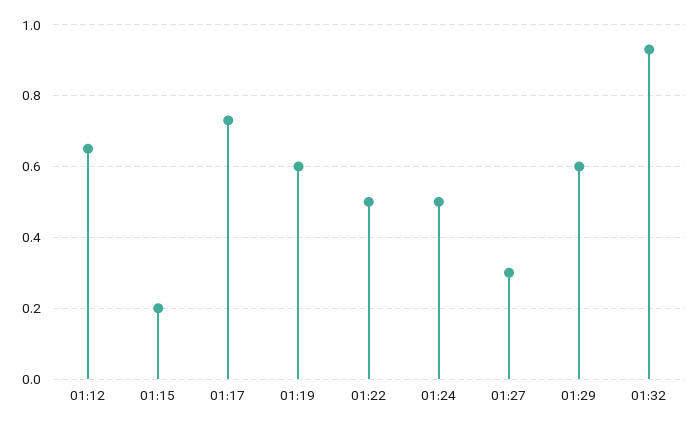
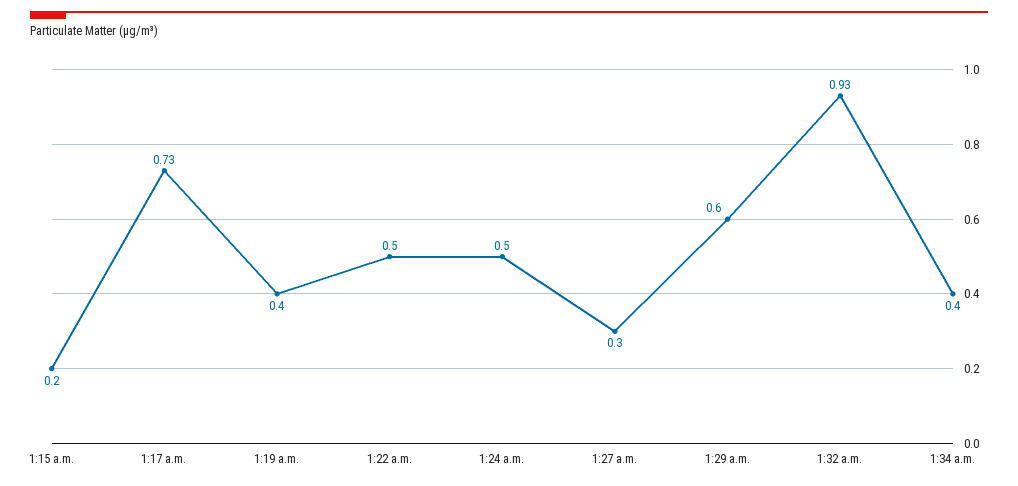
01:12: 0.65 -> none
01:19: 0.6 -> 0.4
1:34 a.m.: none -> 0.4

